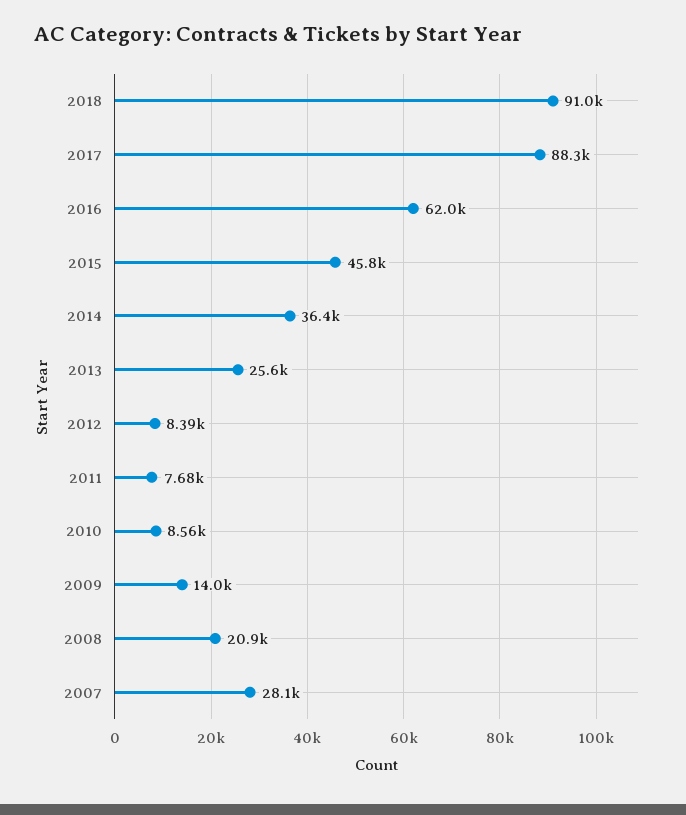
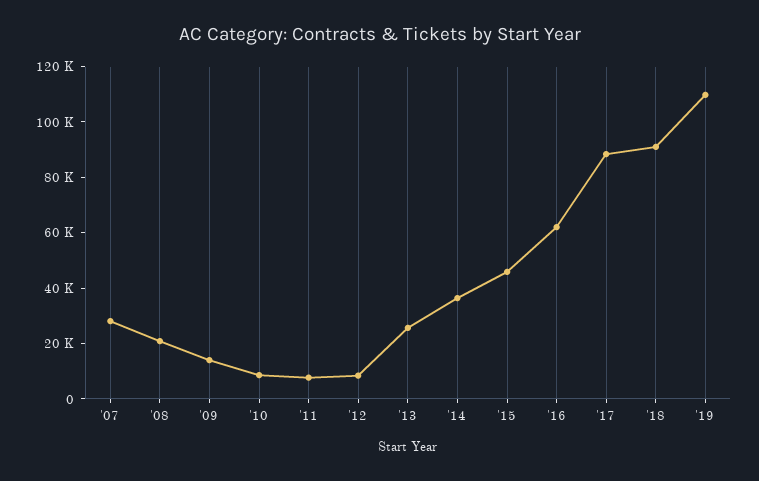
'19: none -> 110000

